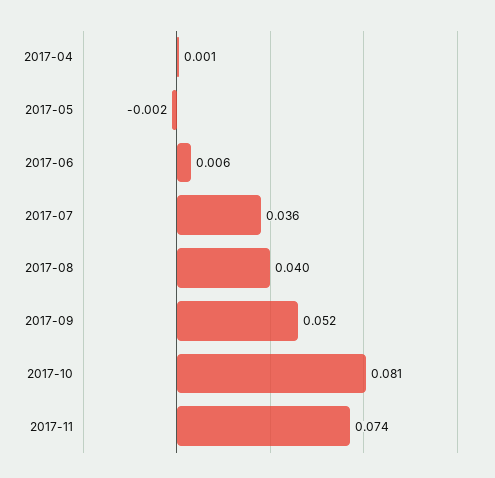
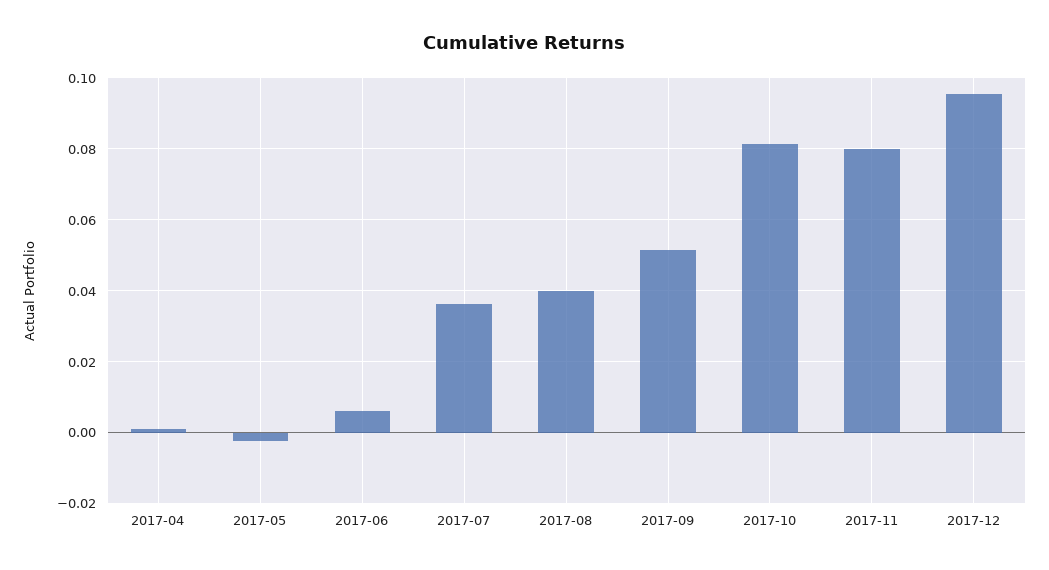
2017-11: 0.074 -> 0.08
2017-12: none -> 0.096

